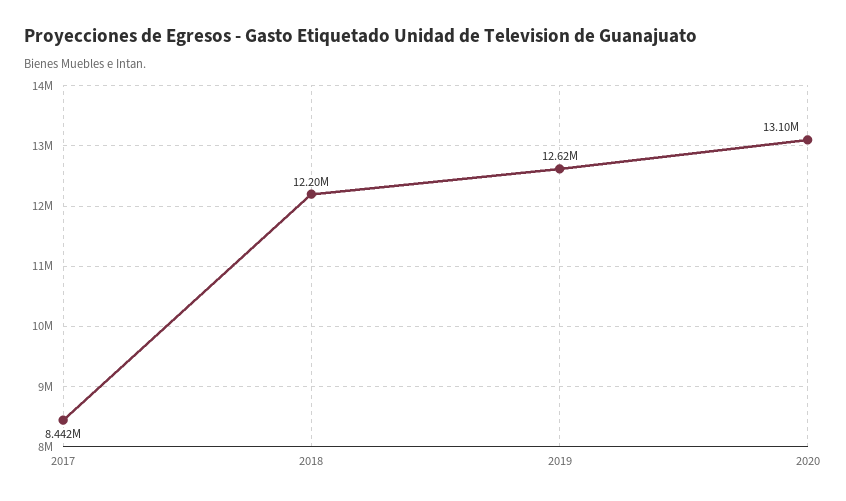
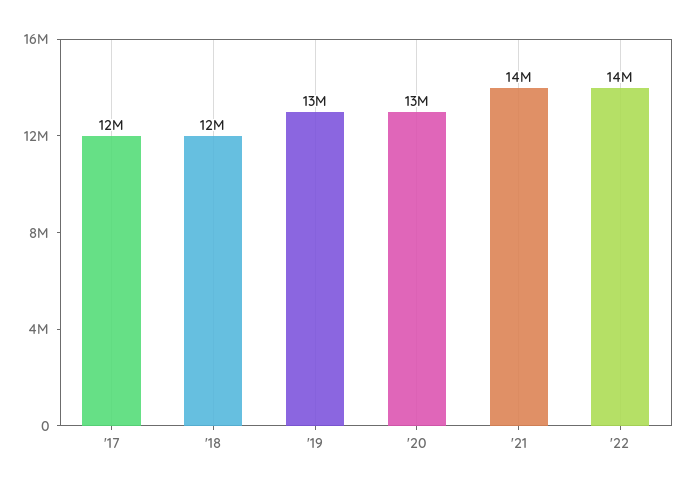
2017: 8442000 -> 12000000
'21: none -> 14000000
'22: none -> 14000000

